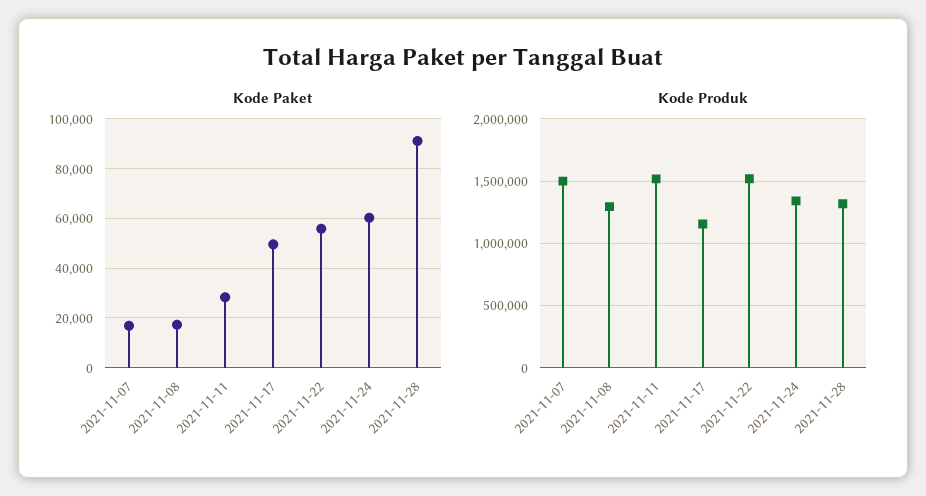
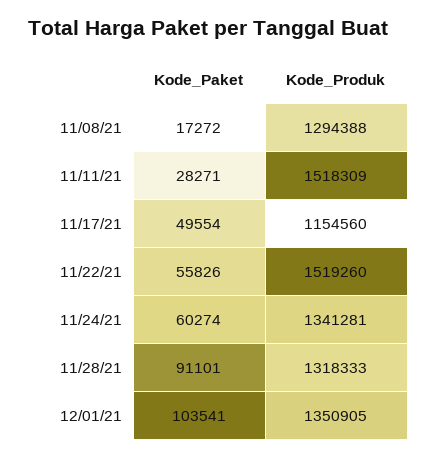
Kode Paket, 2021-11-07: 17500 -> none
Kode Produk, 2021-11-07: 1500000 -> none
Kode Paket, 12/01/21: none -> 103541
Kode Produk, 12/01/21: none -> 1350905

